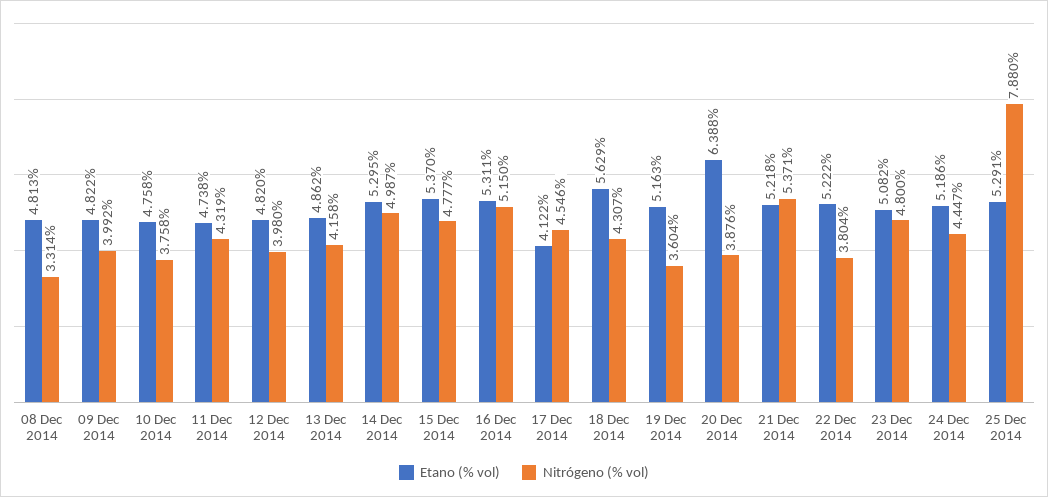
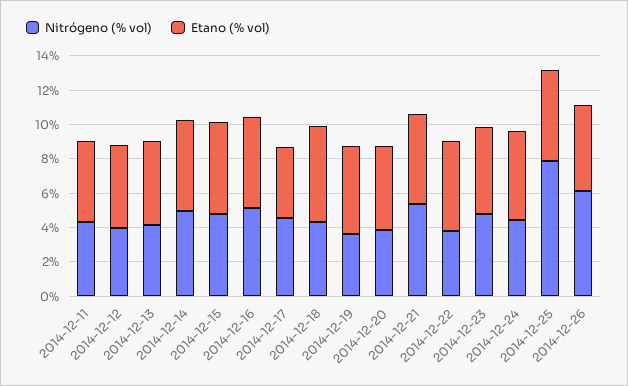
Etano (% vol), 08 Dec 2014: 4.813 -> none
Nitrógeno (% vol), 08 Dec 2014: 3.314 -> none
Etano (% vol), 09 Dec 2014: 4.822 -> none
Nitrógeno (% vol), 09 Dec 2014: 3.992 -> none
Etano (% vol), 10 Dec 2014: 4.758 -> none
Nitrógeno (% vol), 10 Dec 2014: 3.758 -> none
Etano (% vol), 20 Dec 2014: 6.388 -> 5
Nitrógeno (% vol), 2014-12-26: none -> 6
Etano (% vol), 2014-12-26: none -> 5

